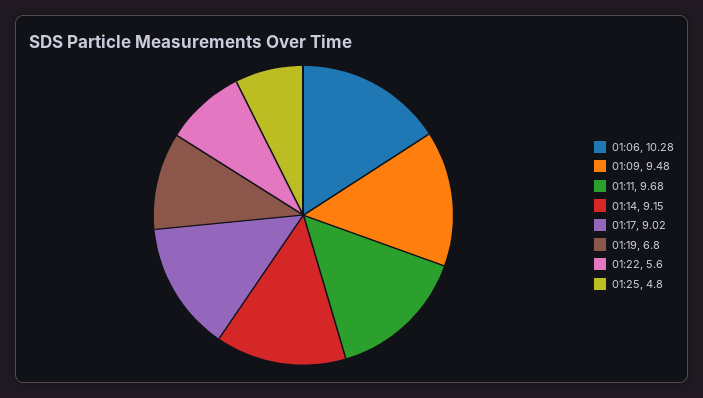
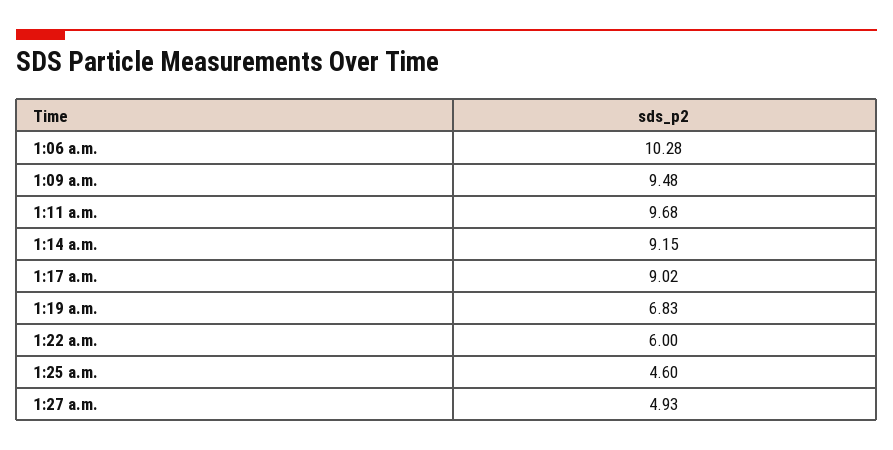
01:19: 6.8 -> 6.83
01:22: 5.6 -> 6
01:25: 4.8 -> 4.6
1:27 a.m.: none -> 4.93

